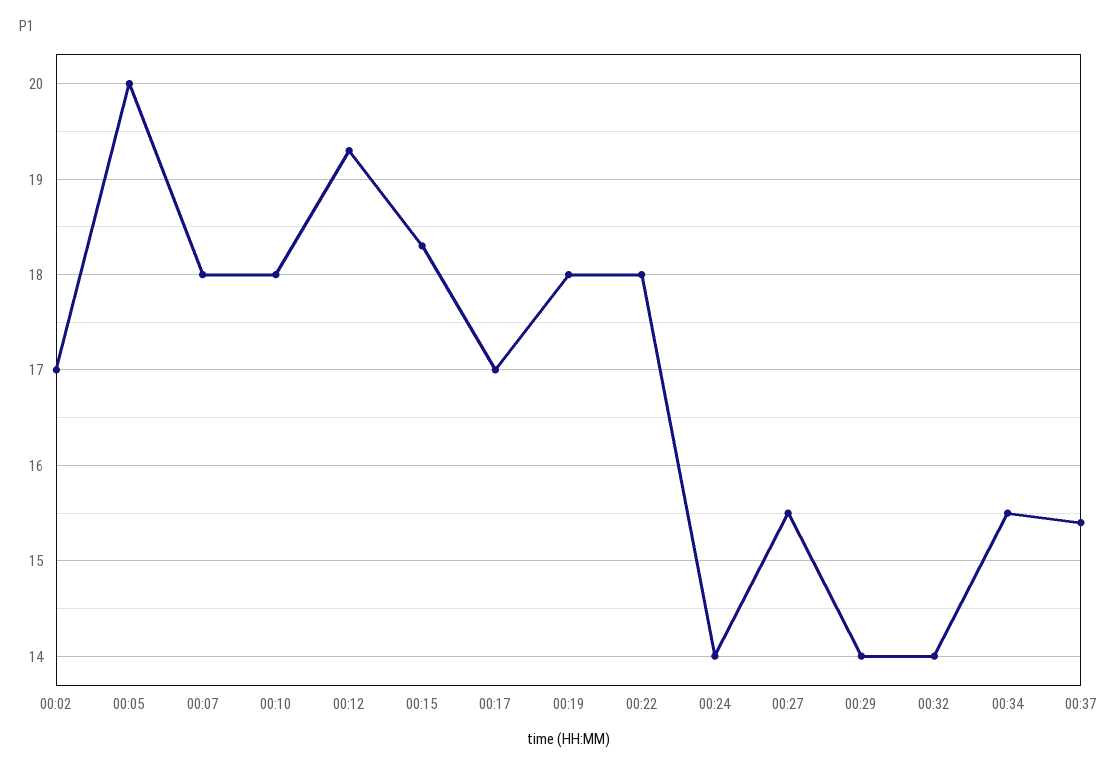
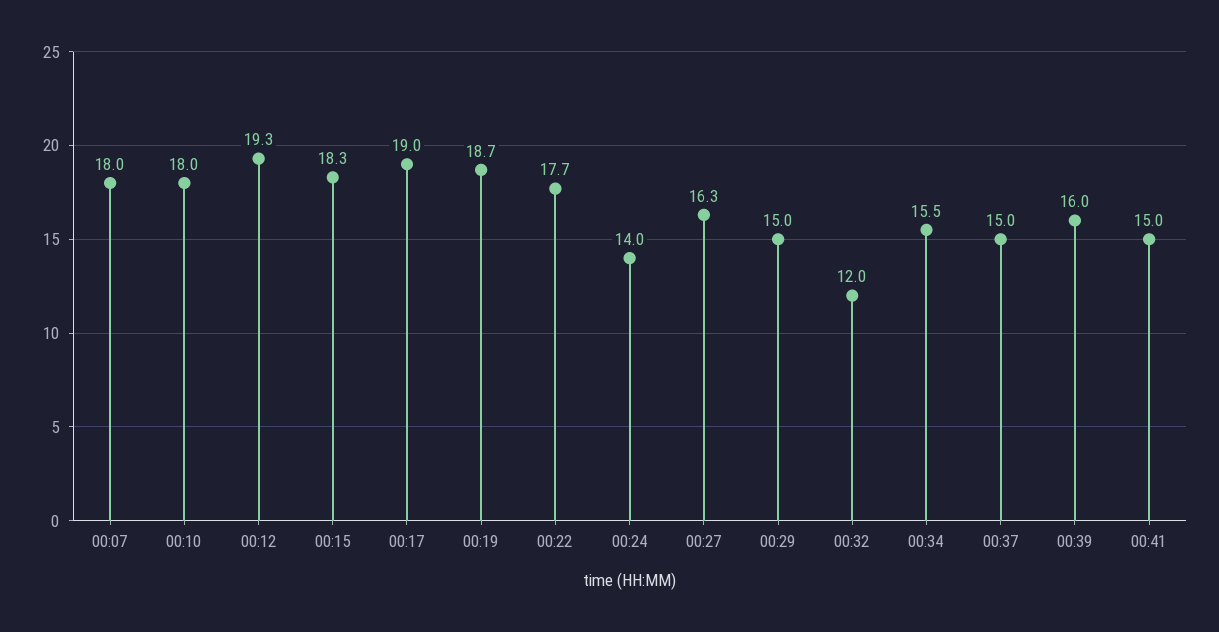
00:02: 17 -> none
00:05: 20 -> none
00:17: 17 -> 19
00:19: 18 -> 18.7
00:22: 18 -> 17.7
00:27: 15.5 -> 16.3
00:29: 14 -> 15
00:32: 14 -> 12
00:37: 15.4 -> 15
00:39: none -> 16
00:41: none -> 15

